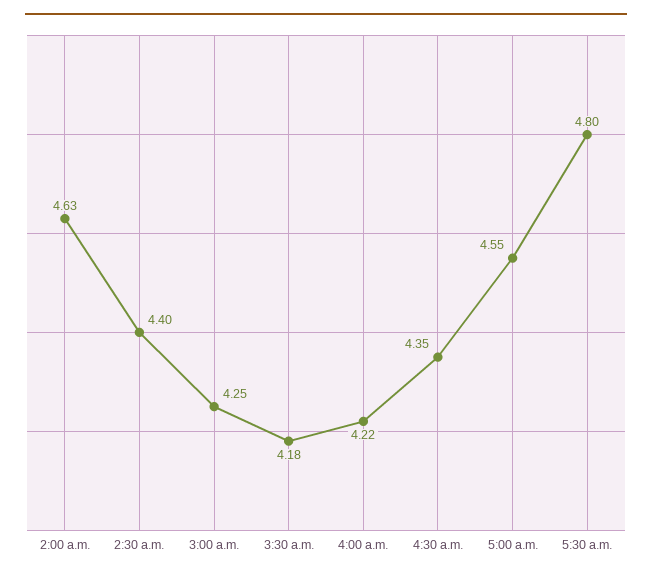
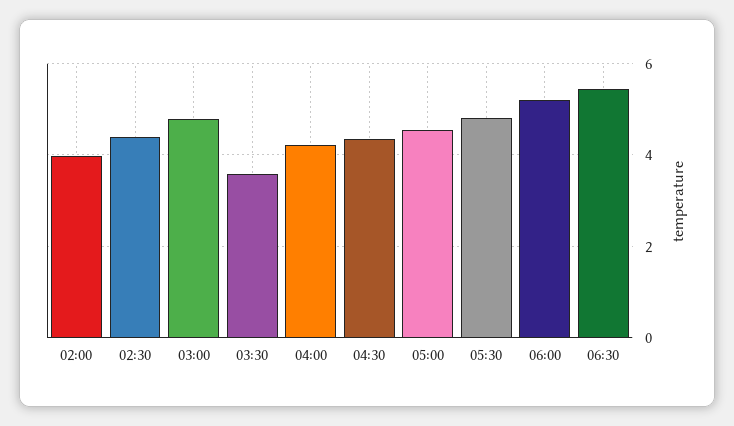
2:00 a.m.: 4.63 -> 4
3:00 a.m.: 4.25 -> 4.8
3:30 a.m.: 4.18 -> 3.6
06:00: none -> 5.2
06:30: none -> 5.4

